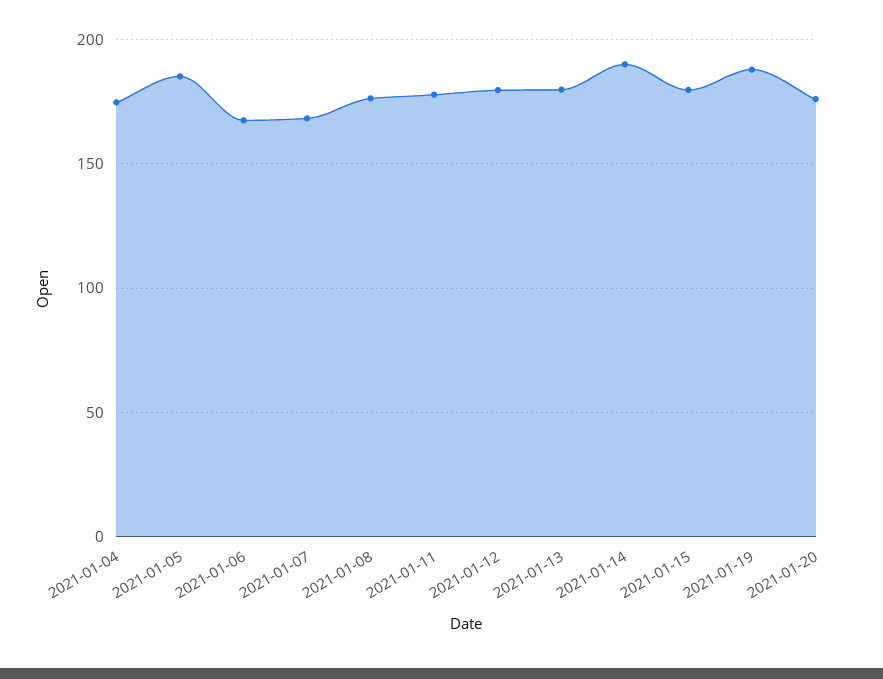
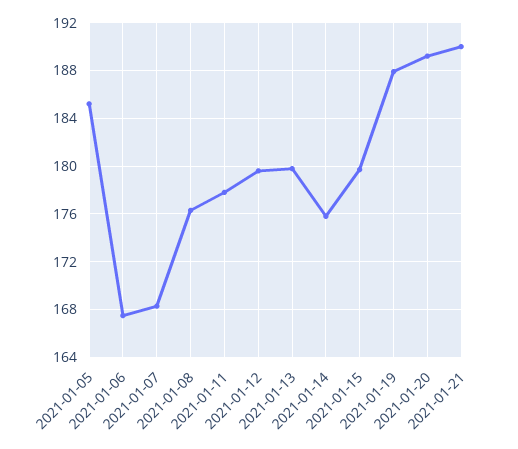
2021-01-04: 175 -> none
2021-01-14: 190 -> 176
2021-01-20: 175 -> 189
2021-01-21: none -> 190

